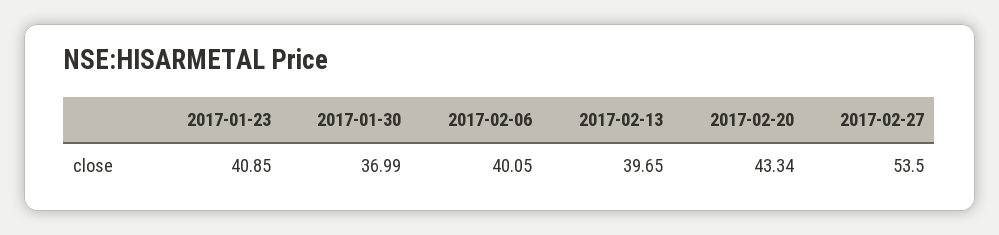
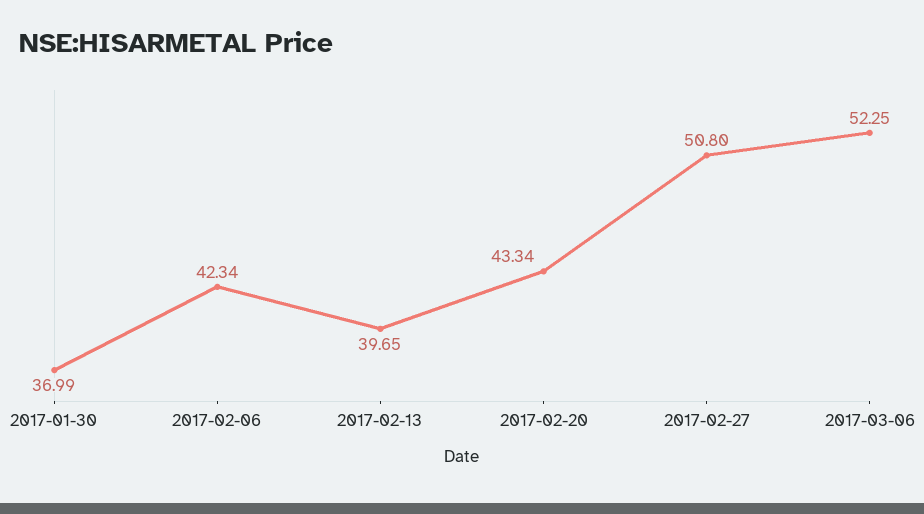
2017-01-23: 40.85 -> none
2017-02-06: 40.05 -> 42.34
2017-02-27: 53.5 -> 50.8
2017-03-06: none -> 52.25

